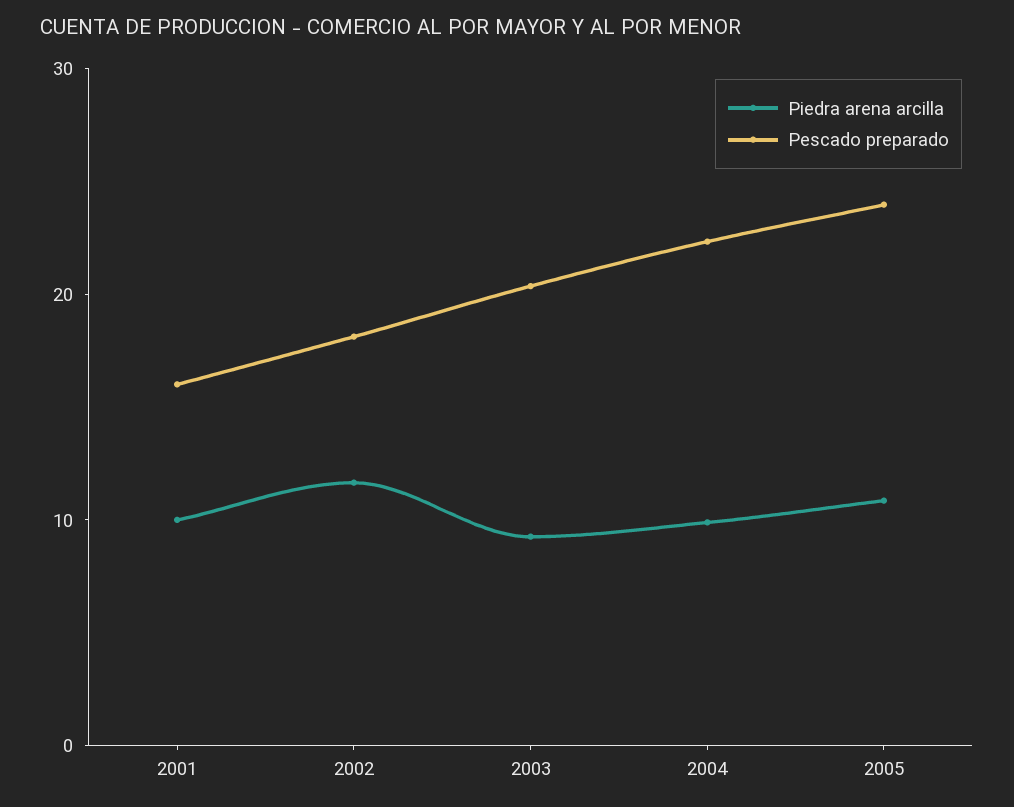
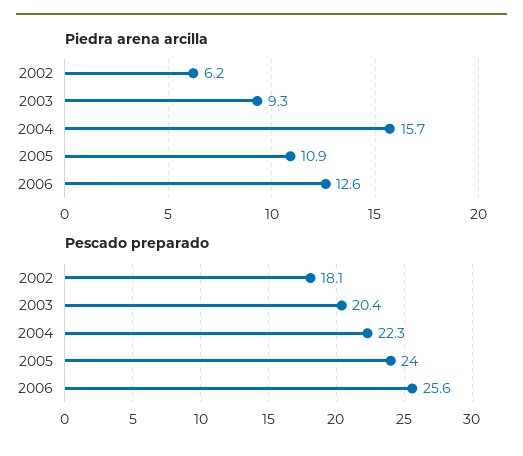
Piedra arena arcilla, 2001: 10 -> none
Pescado preparado, 2001: 16 -> none
Piedra arena arcilla, 2002: 12 -> 6.2
Piedra arena arcilla, 2004: 10 -> 15.7
Piedra arena arcilla, 2006: none -> 12.6
Pescado preparado, 2006: none -> 25.6

